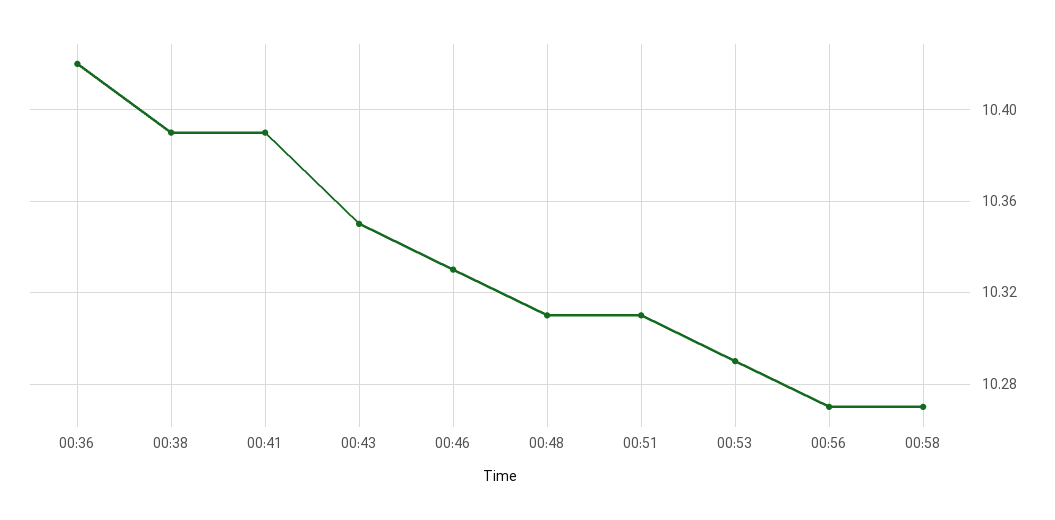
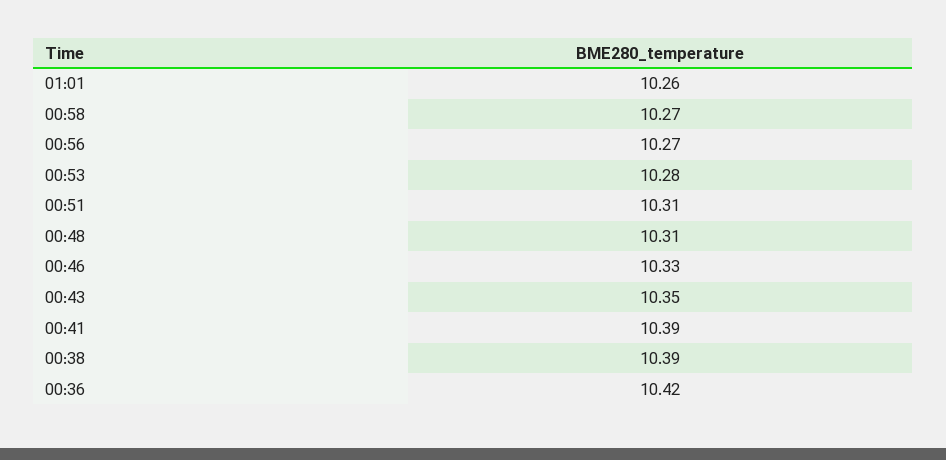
00:53: 10.29 -> 10.28
01:01: none -> 10.26

